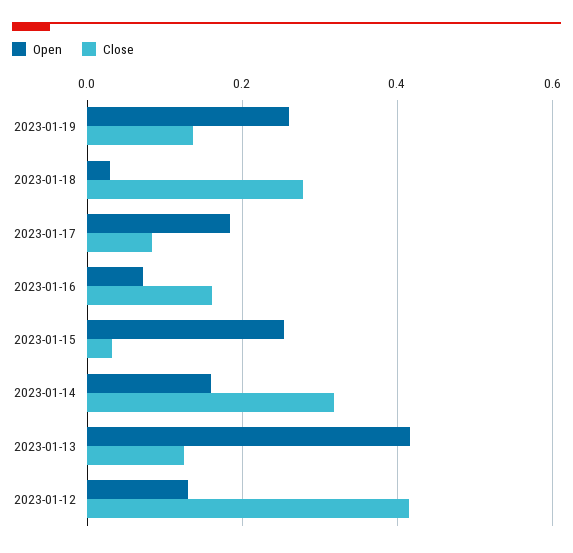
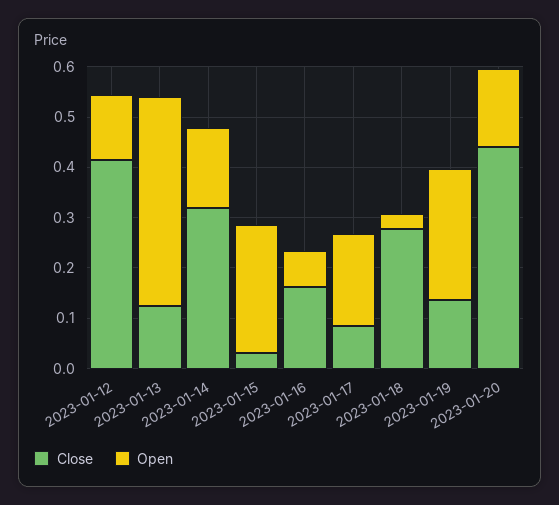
Close, 2023-01-20: none -> 0.44
Open, 2023-01-20: none -> 0.16

